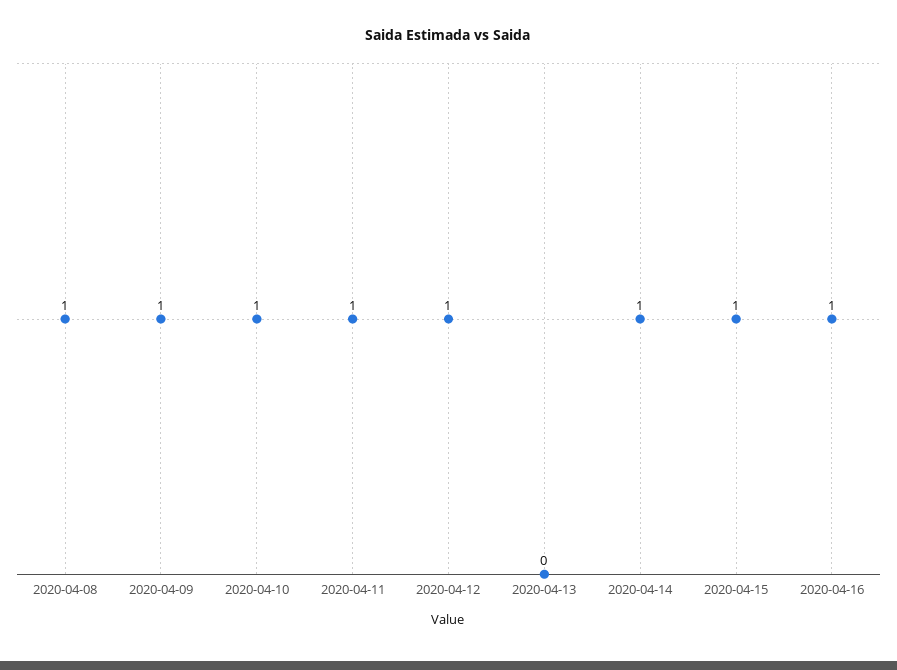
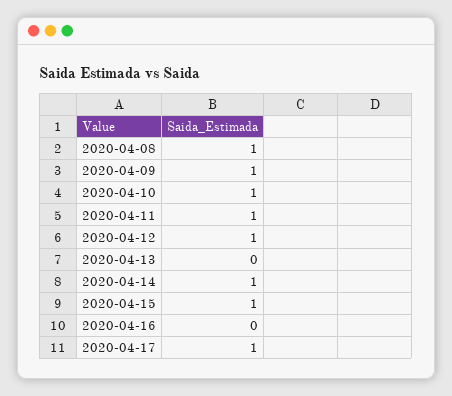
2020-04-16: 1 -> 0
2020-04-17: none -> 1

